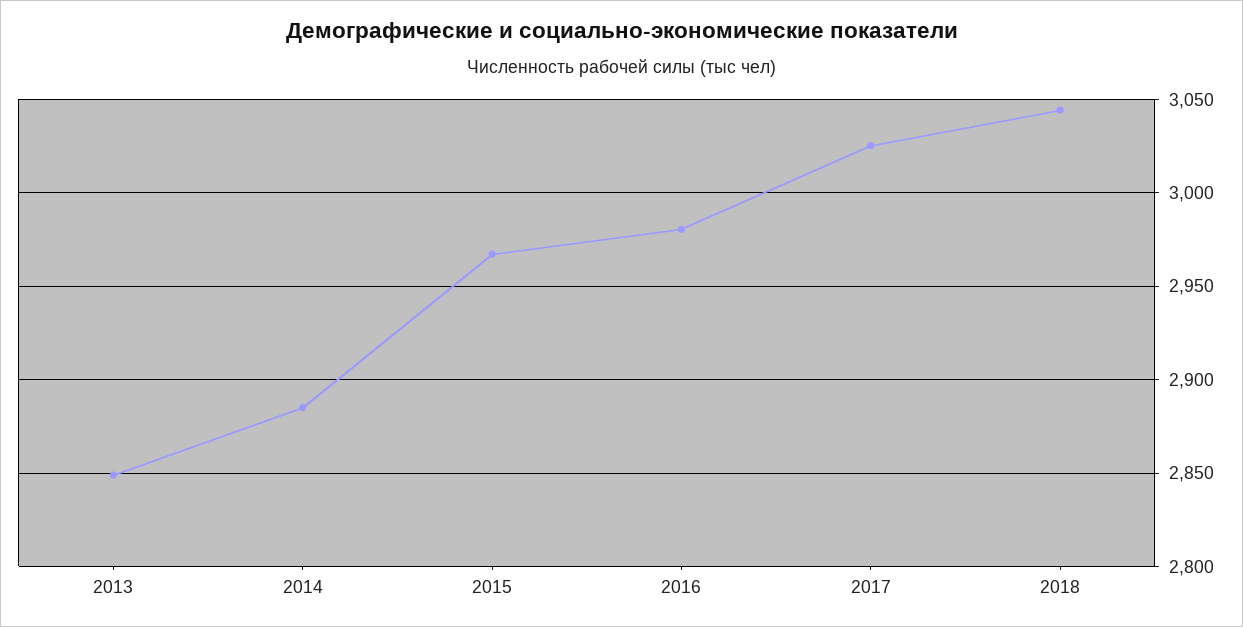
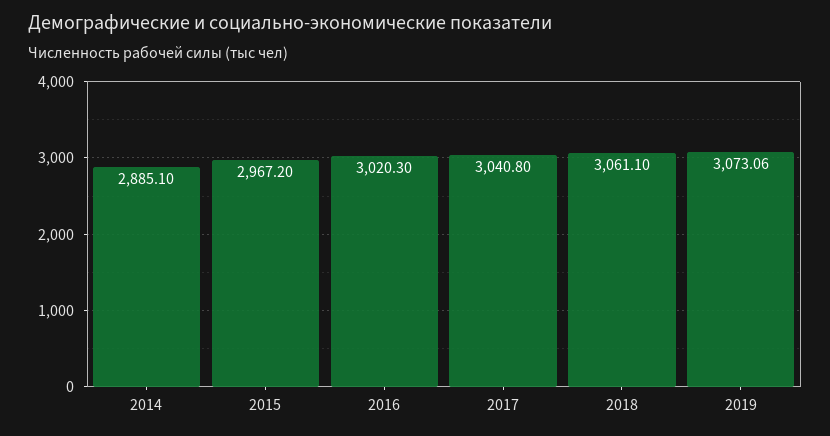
2013: 2850 -> none
2016: 2980 -> 3020.3
2017: 3025 -> 3040.8
2018: 3045 -> 3061.1
2019: none -> 3073.06

